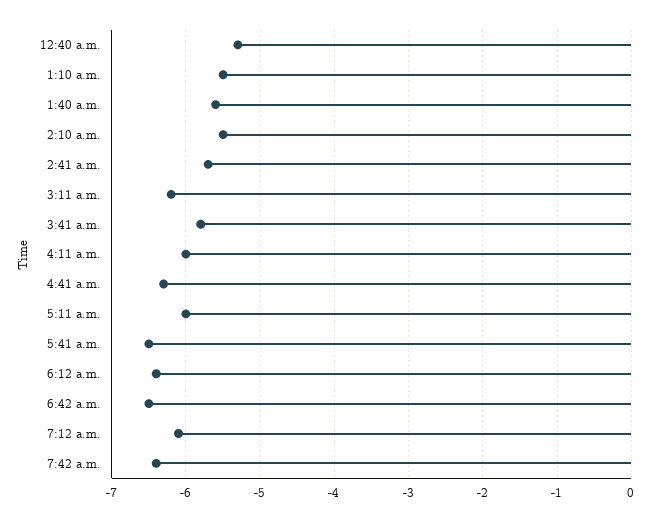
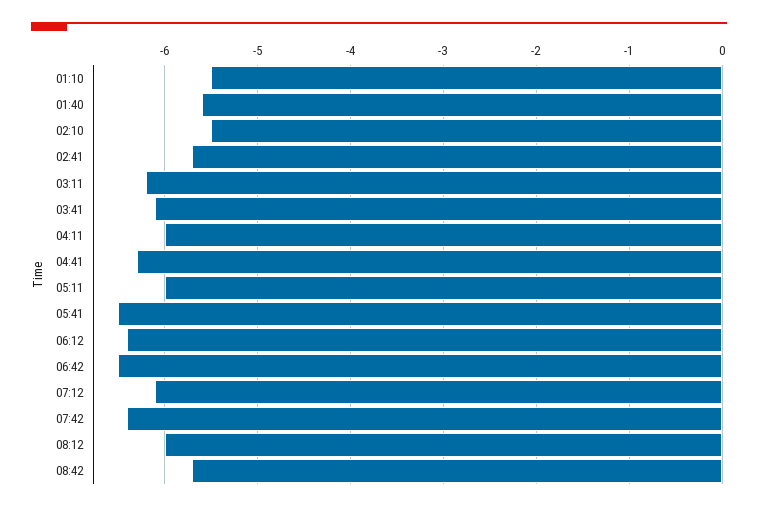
12:40 a.m.: -5.3 -> none
3:41 a.m.: -5.8 -> -6.1
08:12: none -> -6
08:42: none -> -5.7

